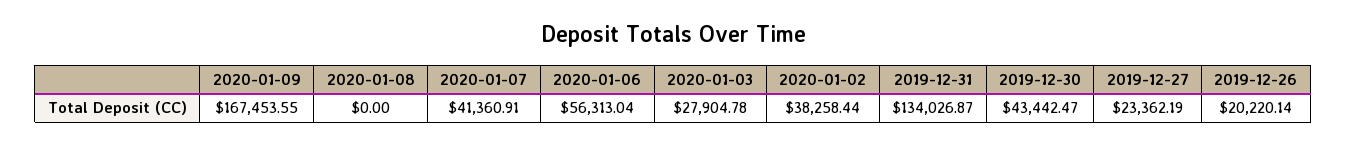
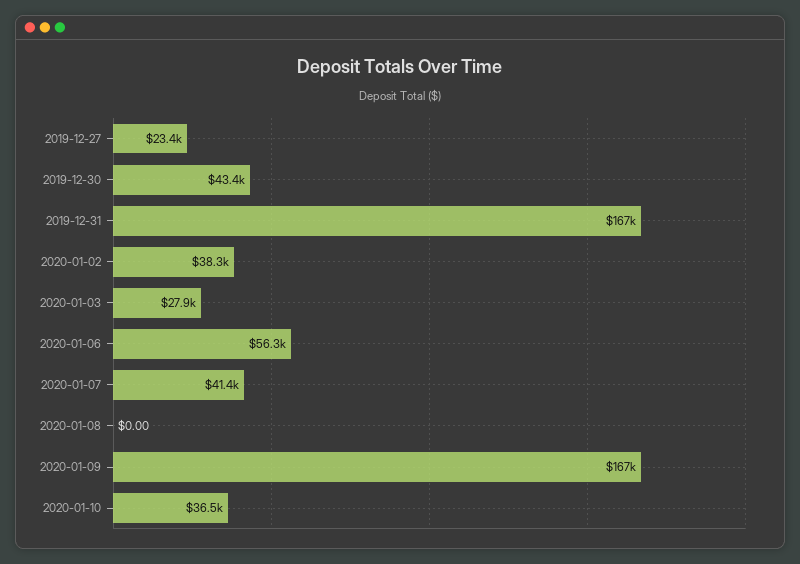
2019-12-31: 134026.87 -> 167000
2019-12-26: 20220.14 -> none
2020-01-10: none -> 36500

